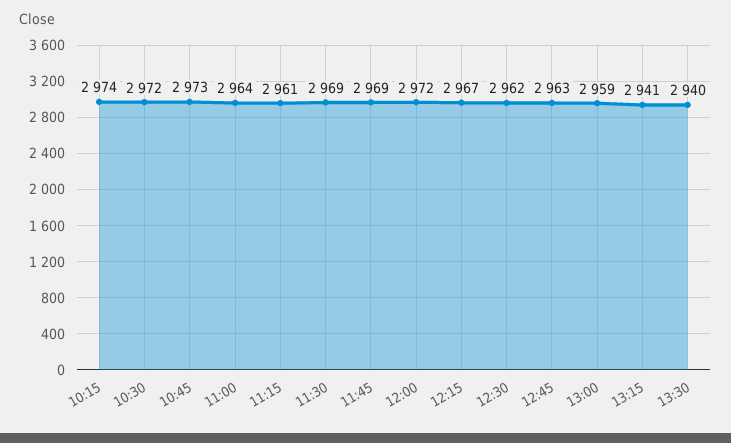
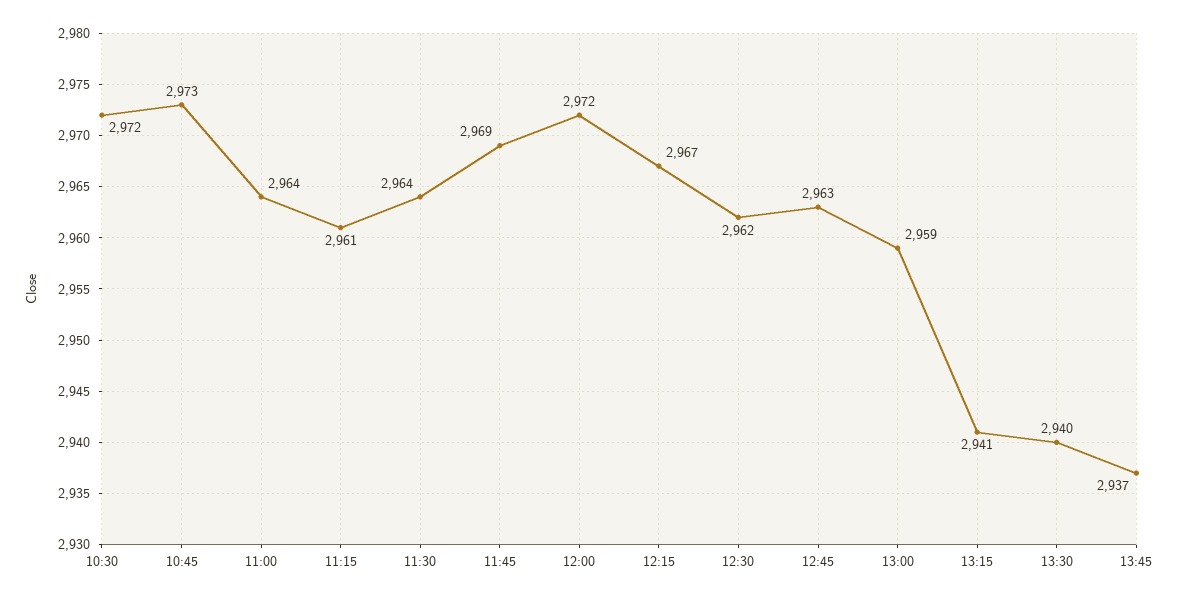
10:15: 2974 -> none
11:30: 2969 -> 2964
13:45: none -> 2937

